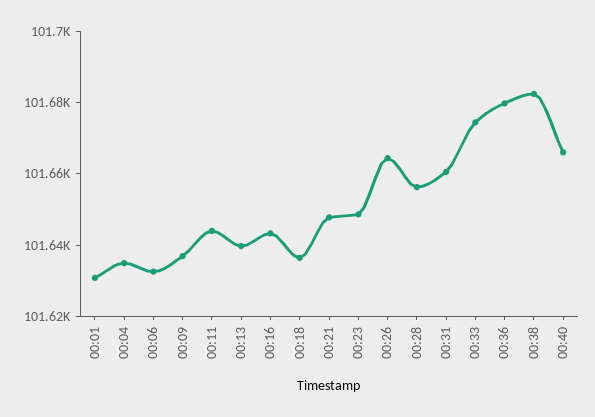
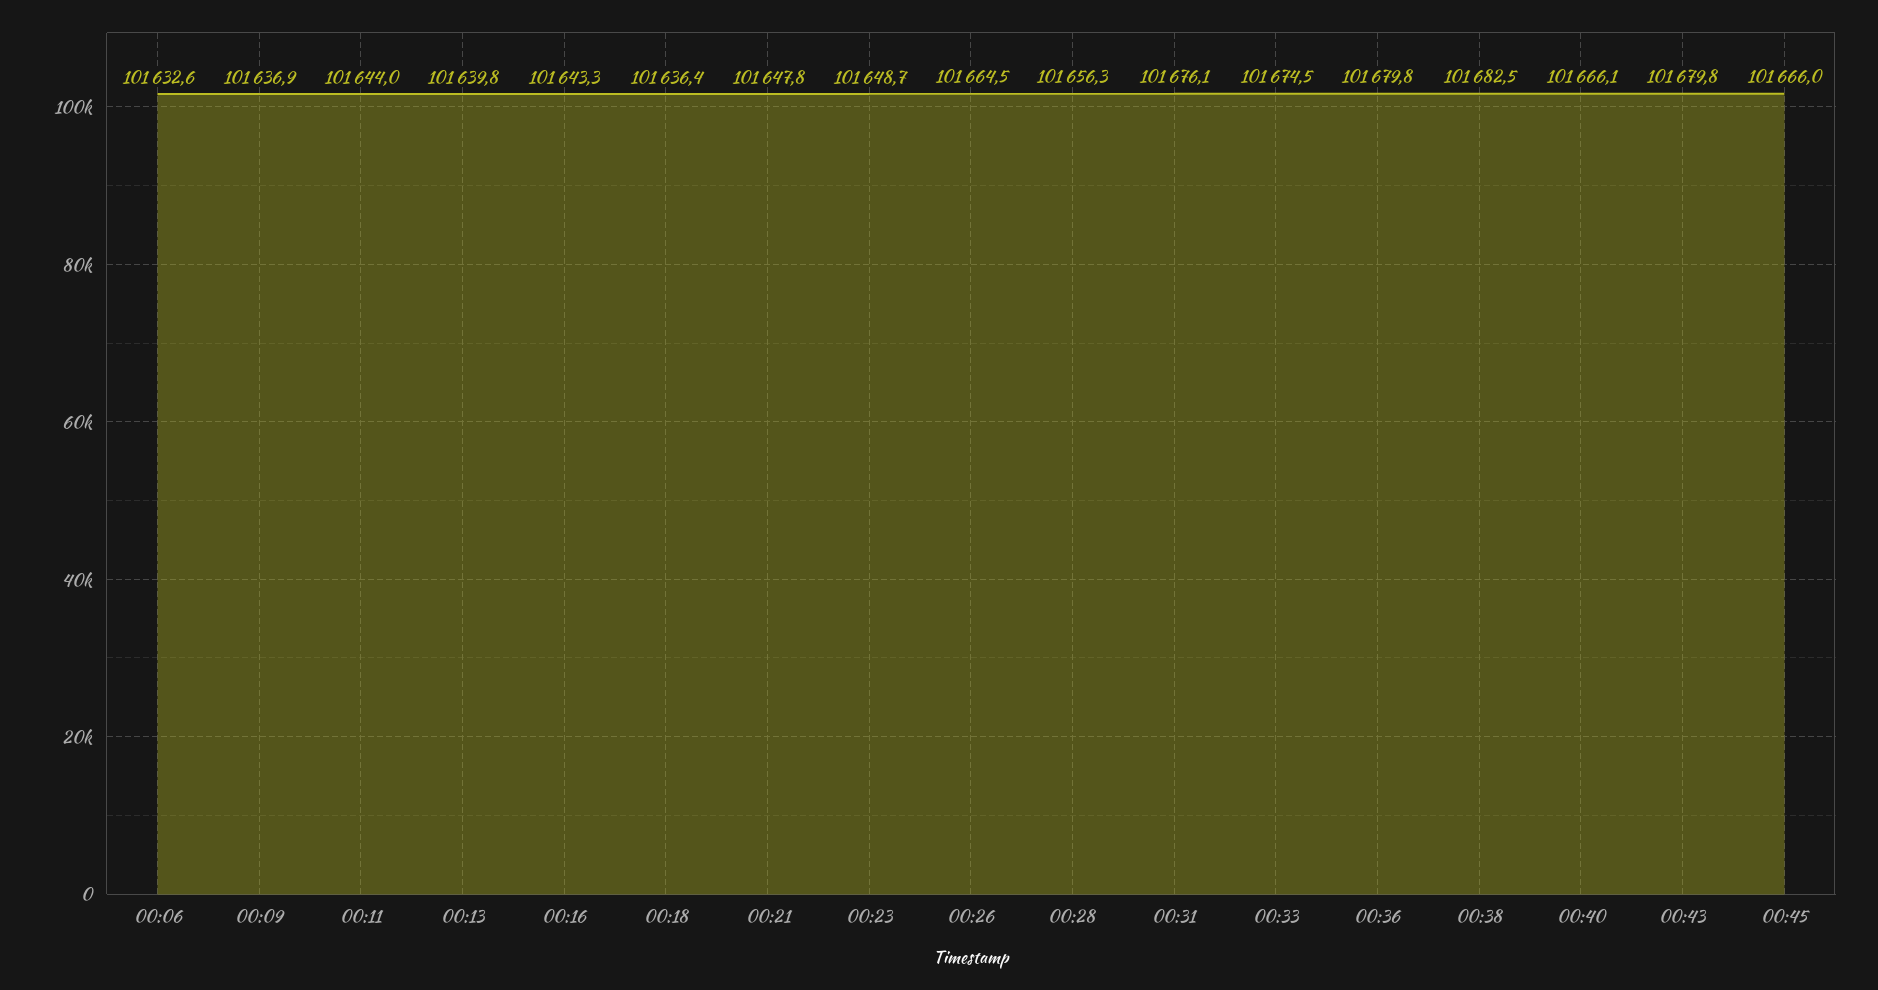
00:01: 101630 -> none
00:04: 101635 -> none
00:31: 101660 -> 101676.1
00:43: none -> 101679.8
00:45: none -> 101666

